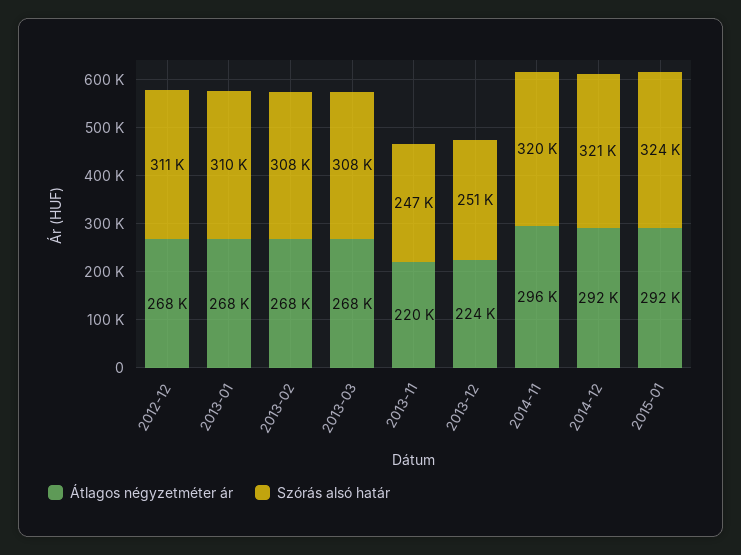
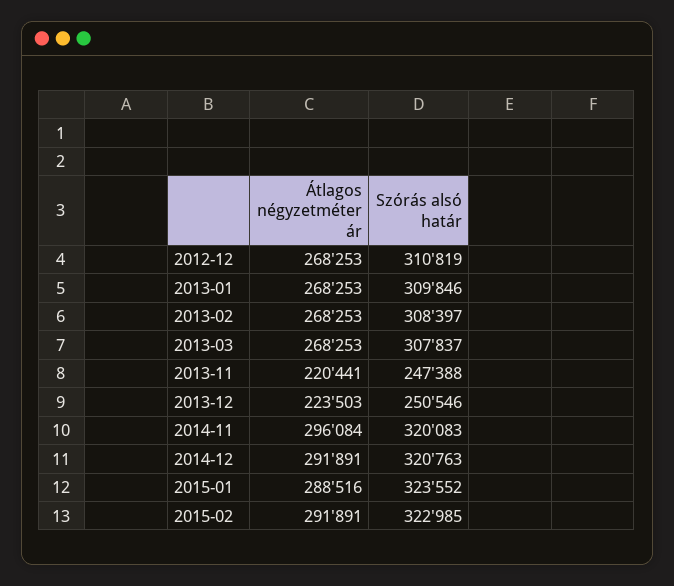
Átlagos négyzetméter ár, 2015-01: 292000 -> 288516
Átlagos négyzetméter ár, 2015-02: none -> 291891
Szórás alsó határ, 2015-02: none -> 322985

